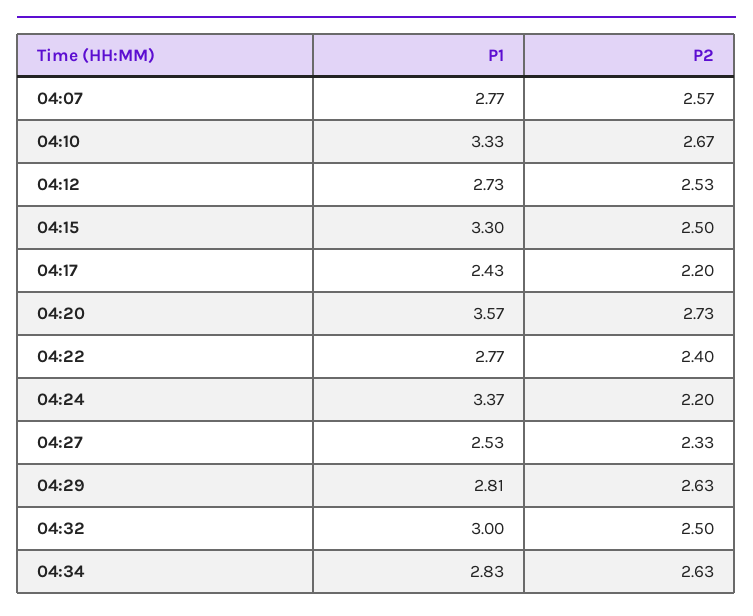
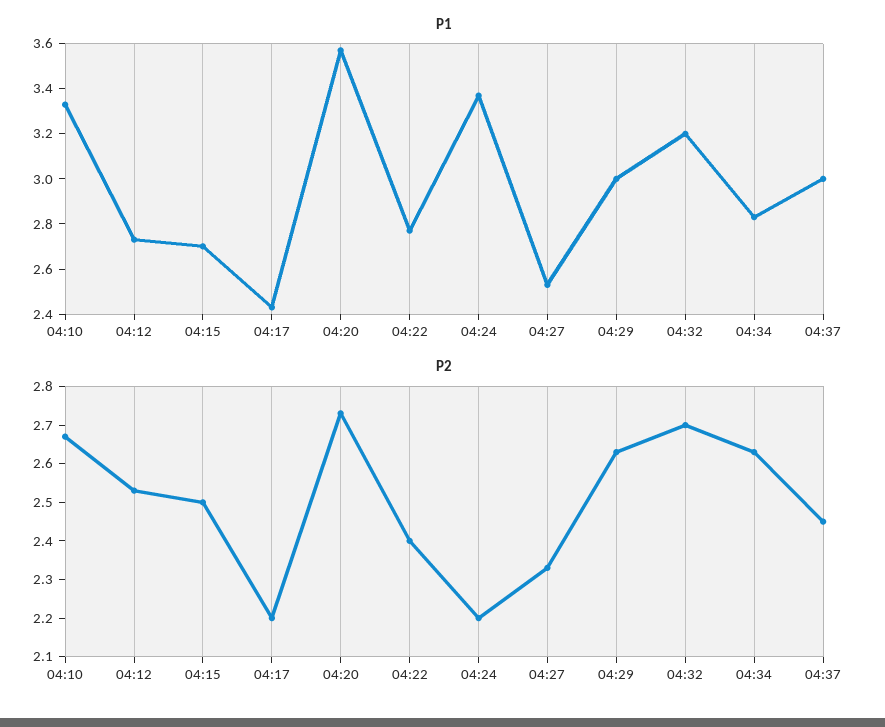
P1, 04:07: 2.77 -> none
P2, 04:07: 2.57 -> none
P1, 04:15: 3.3 -> 2.7
P1, 04:29: 2.81 -> 3
P1, 04:32: 3 -> 3.2
P2, 04:32: 2.5 -> 2.7
P1, 04:37: none -> 3
P2, 04:37: none -> 2.45

